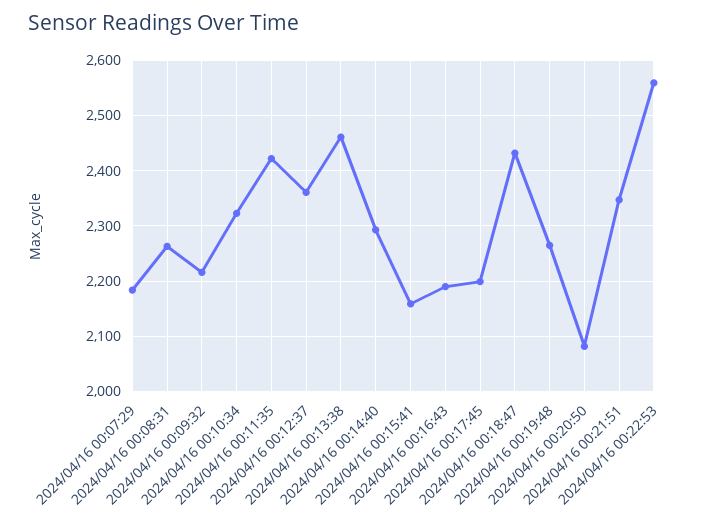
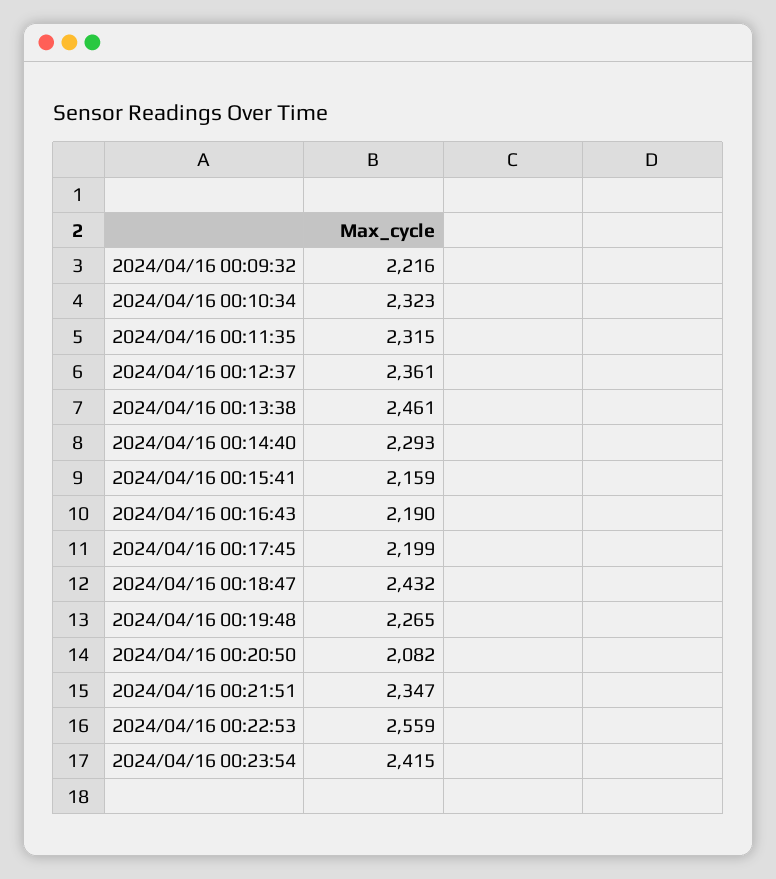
2024/04/16 00:07:29: 2180 -> none
2024/04/16 00:08:31: 2260 -> none
2024/04/16 00:11:35: 2420 -> 2315
2024/04/16 00:23:54: none -> 2415

